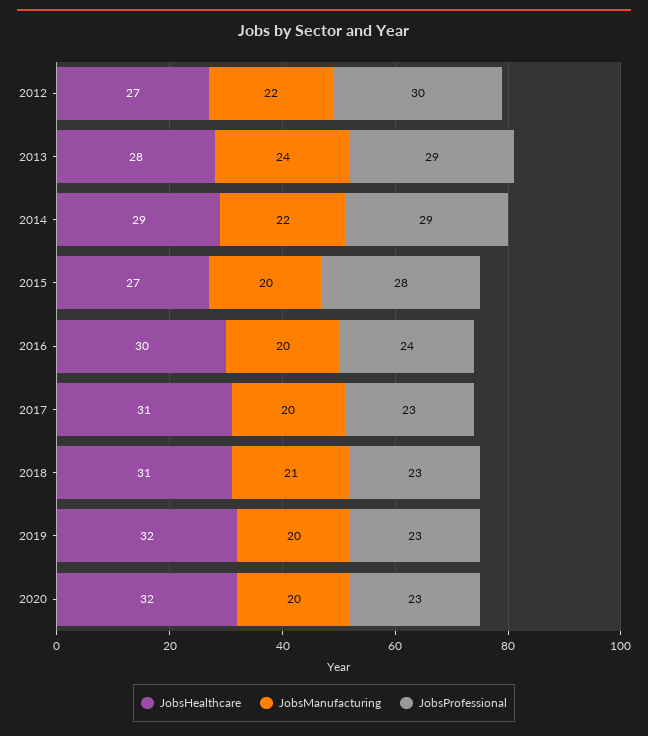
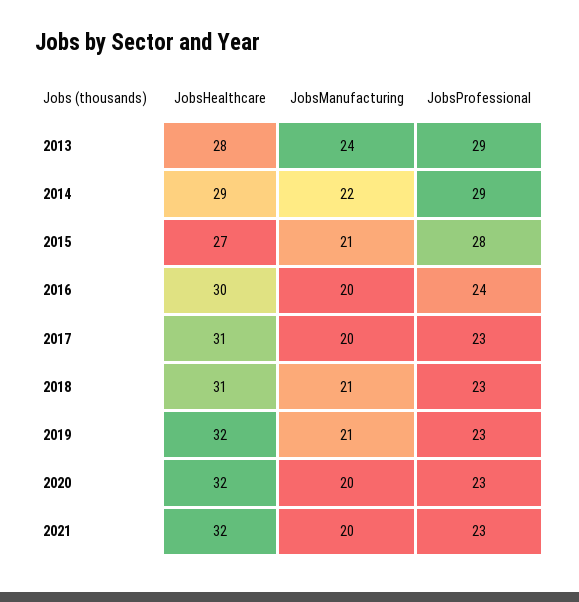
JobsHealthcare, 2012: 27 -> none
JobsManufacturing, 2012: 22 -> none
JobsProfessional, 2012: 30 -> none
JobsManufacturing, 2015: 20 -> 21
JobsManufacturing, 2019: 20 -> 21
JobsHealthcare, 2021: none -> 32
JobsManufacturing, 2021: none -> 20
JobsProfessional, 2021: none -> 23

